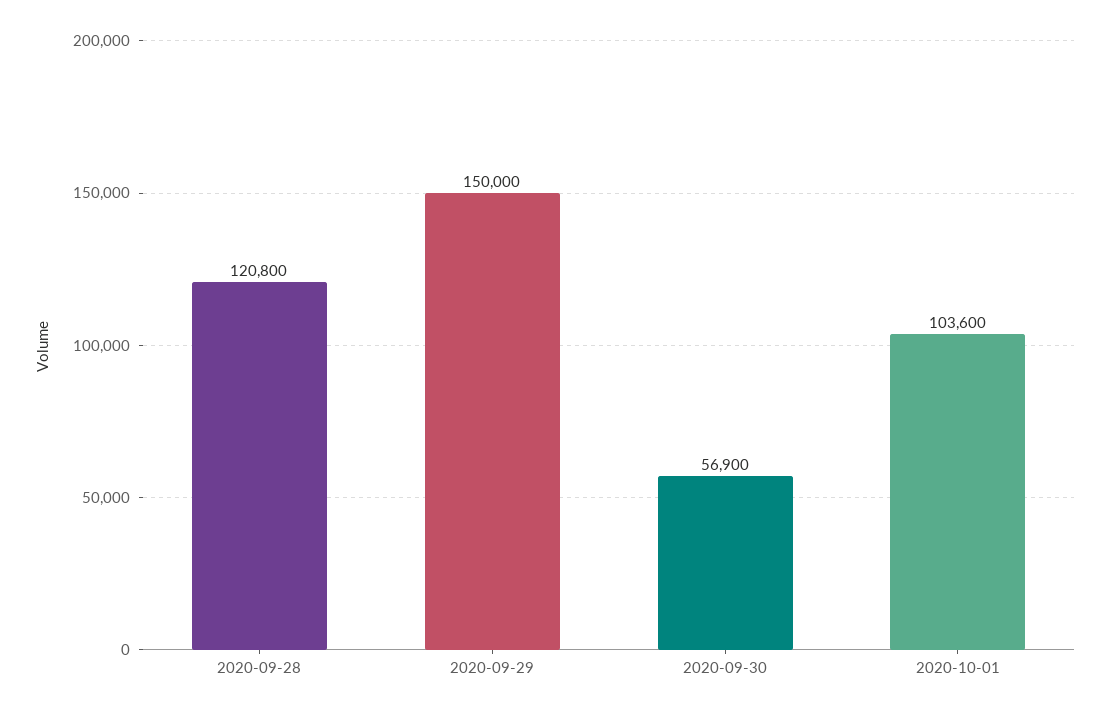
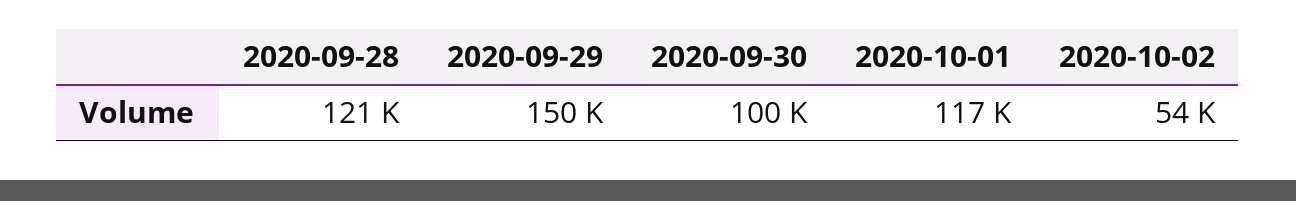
2020-09-30: 56900 -> 100000
2020-10-01: 103600 -> 117000
2020-10-02: none -> 54000

